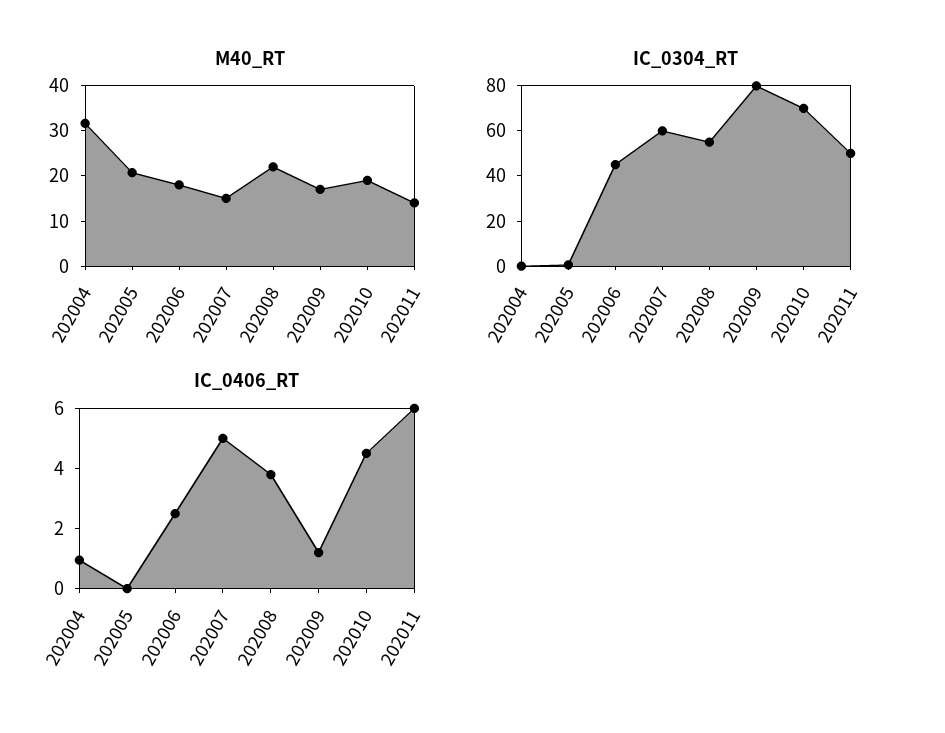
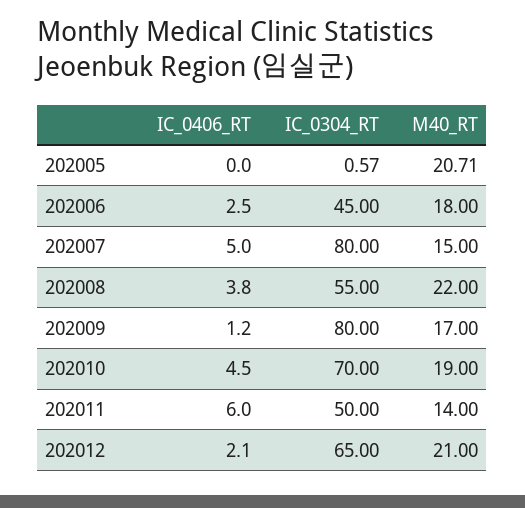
M40_RT, 202004: 32 -> none
IC_0304_RT, 202004: 0 -> none
IC_0304_RT, 202007: 60 -> 80
IC_0406_RT, 202004: 1 -> none
IC_0406_RT, 202012: none -> 2.1
IC_0304_RT, 202012: none -> 65
M40_RT, 202012: none -> 21

